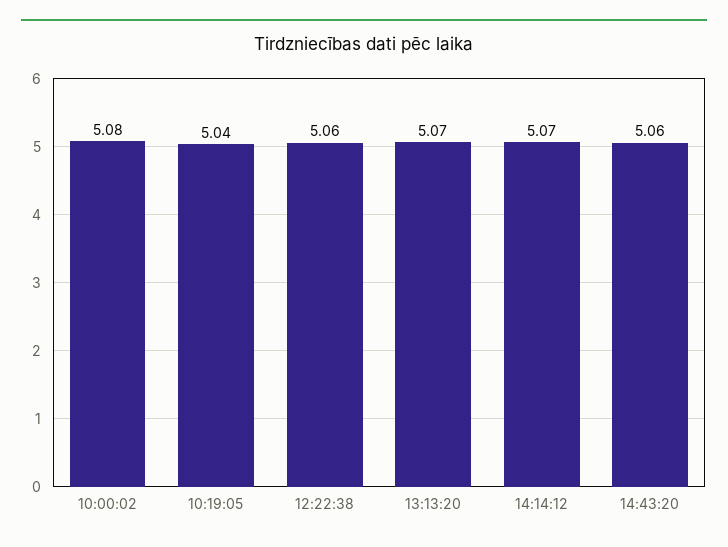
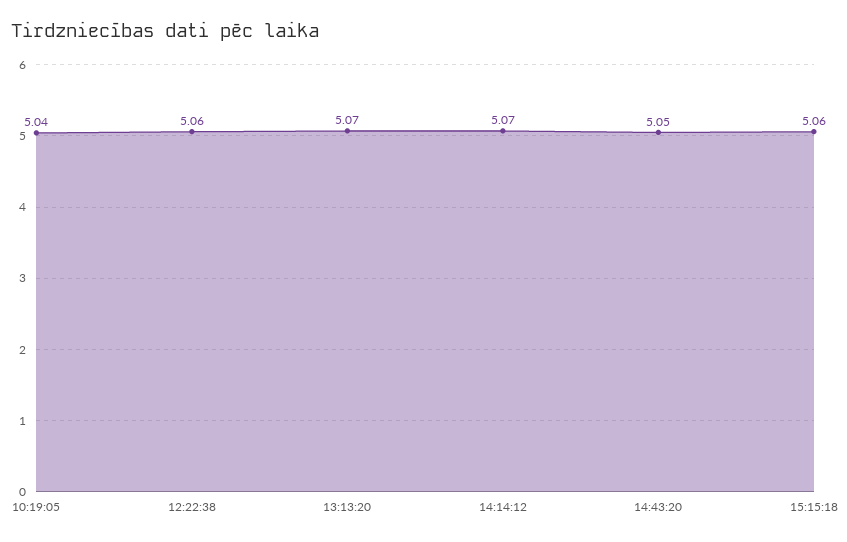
10:00:02: 5.08 -> none
14:43:20: 5.06 -> 5.05
15:15:18: none -> 5.06

